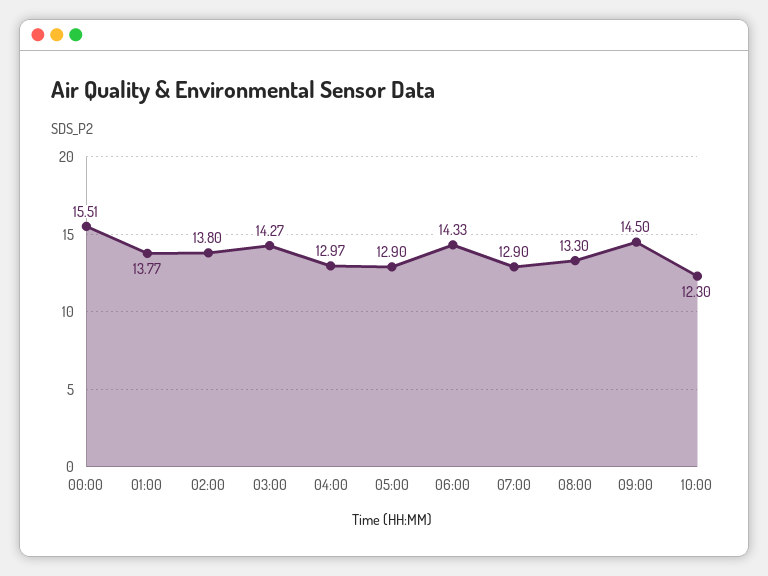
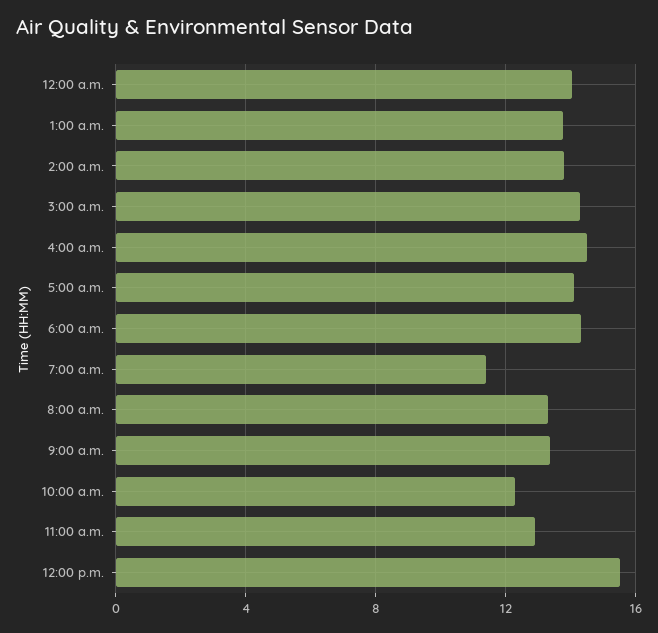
00:00: 15.51 -> 14
04:00: 12.97 -> 14.5
05:00: 12.9 -> 14
07:00: 12.9 -> 11.5
09:00: 14.5 -> 13.5
11:00 a.m.: none -> 13
12:00 p.m.: none -> 15.5

